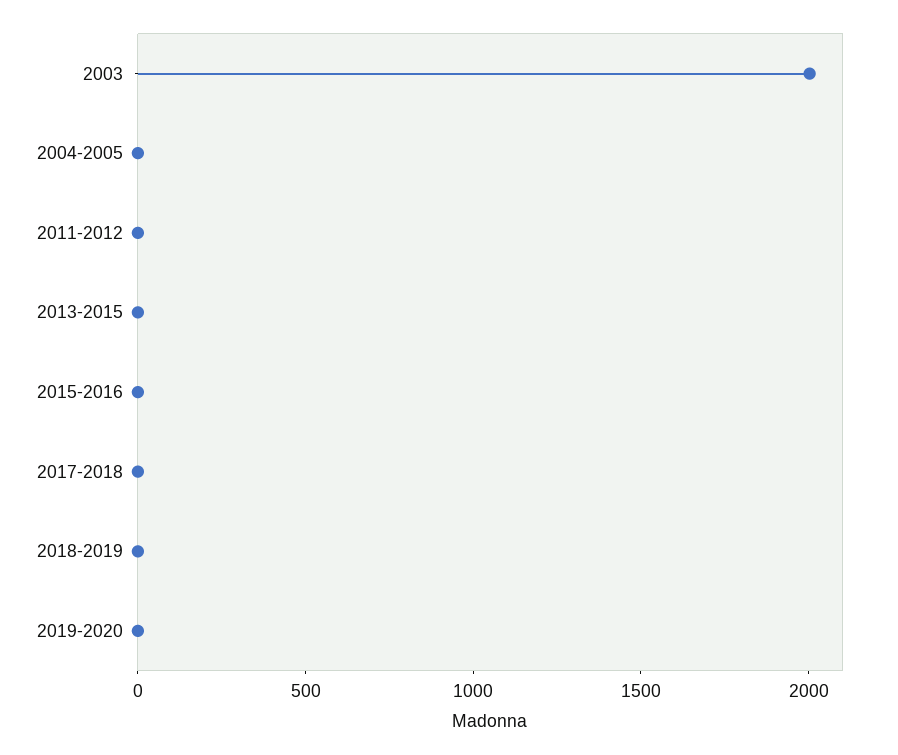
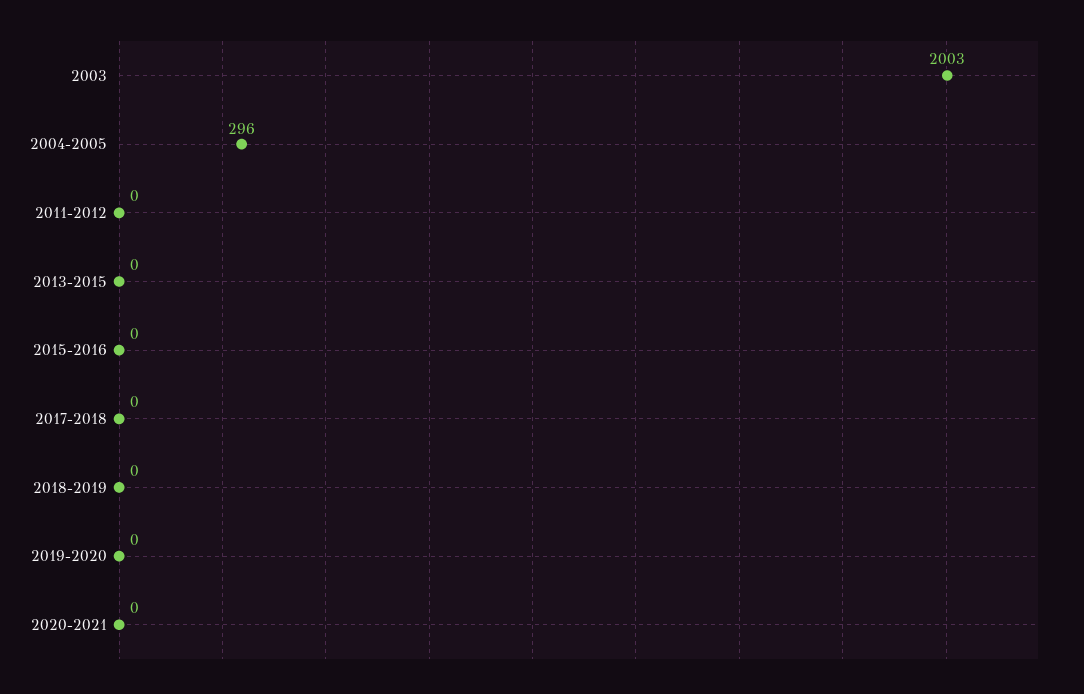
2004-2005: 0 -> 296
2020-2021: none -> 0

